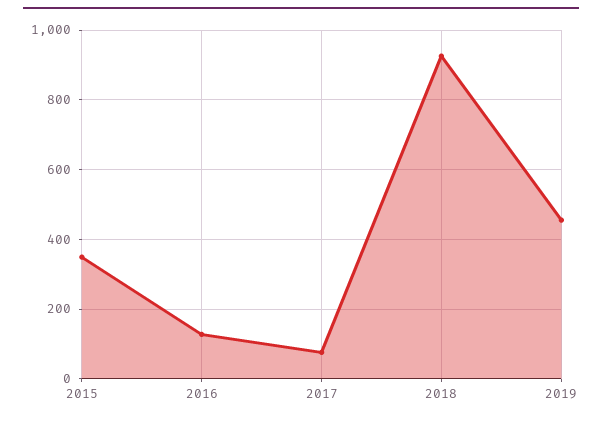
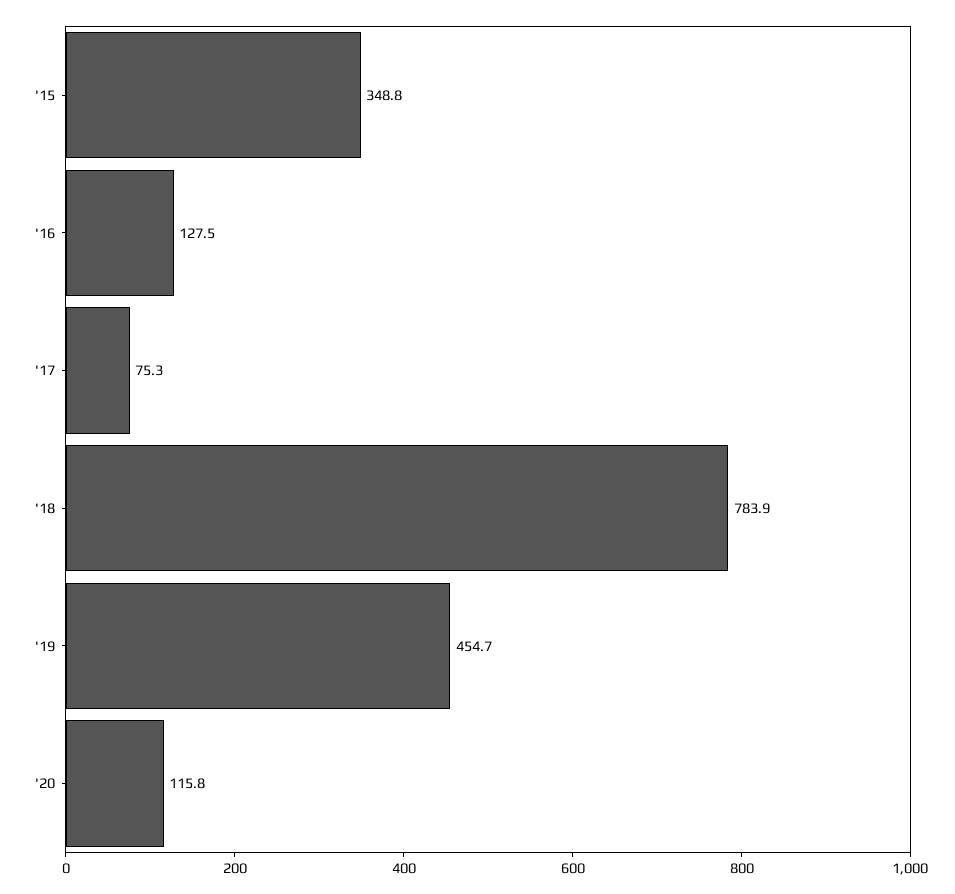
2018: 920 -> 783.9
'20: none -> 115.8

